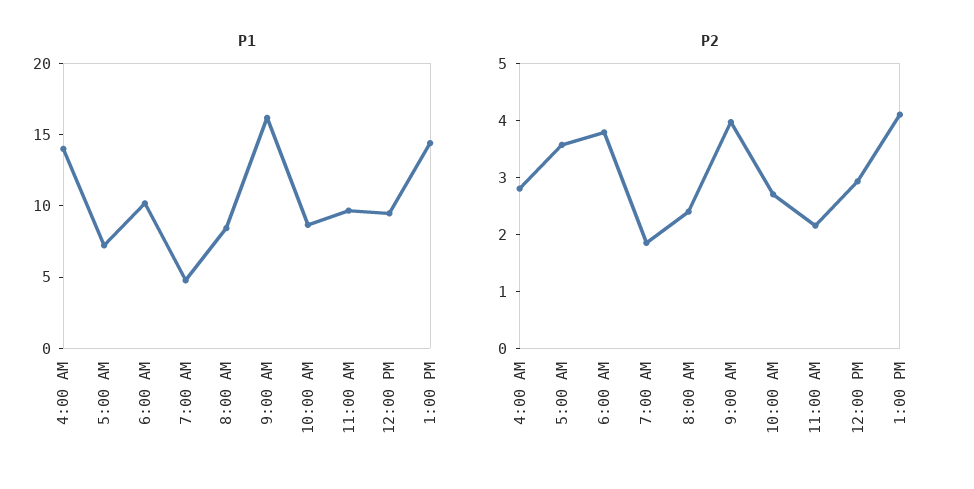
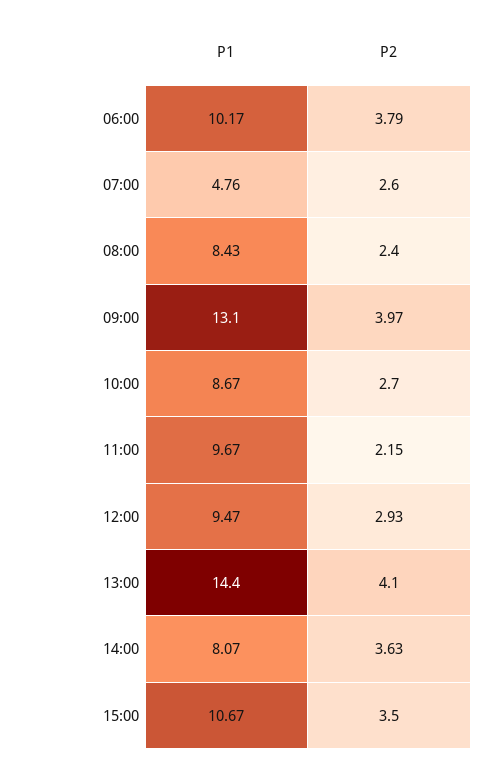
P1, 4:00 AM: 14 -> none
P1, 5:00 AM: 7 -> none
P1, 9:00 AM: 16 -> 13.1
P2, 4:00 AM: 2.8 -> none
P2, 5:00 AM: 3.6 -> none
P2, 7:00 AM: 1.8 -> 2.6
P1, 14:00: none -> 8.07
P2, 14:00: none -> 3.63
P1, 15:00: none -> 10.67
P2, 15:00: none -> 3.5

